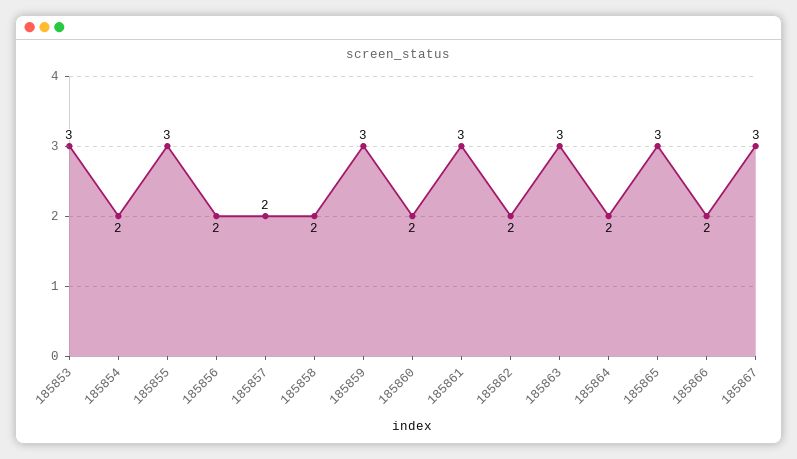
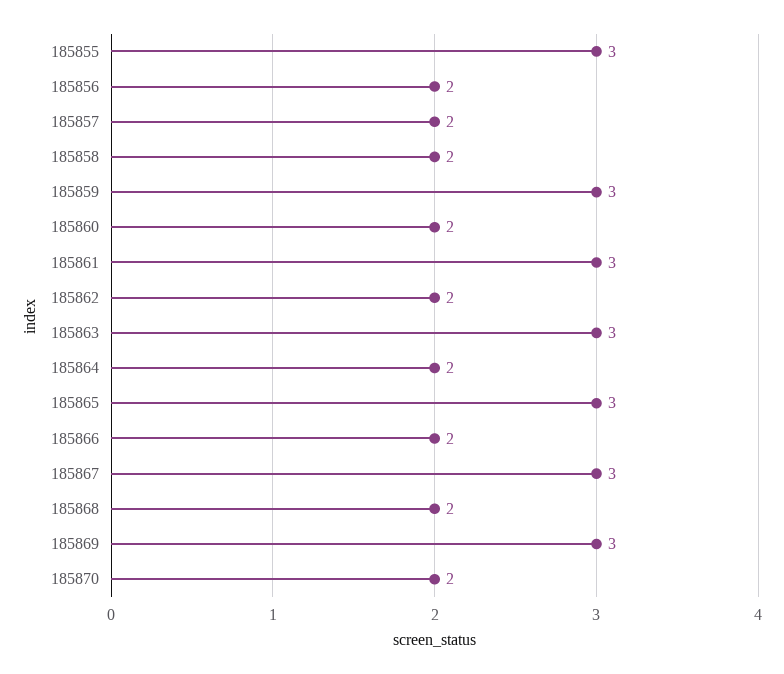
185853: 3 -> none
185854: 2 -> none
185868: none -> 2
185869: none -> 3
185870: none -> 2

